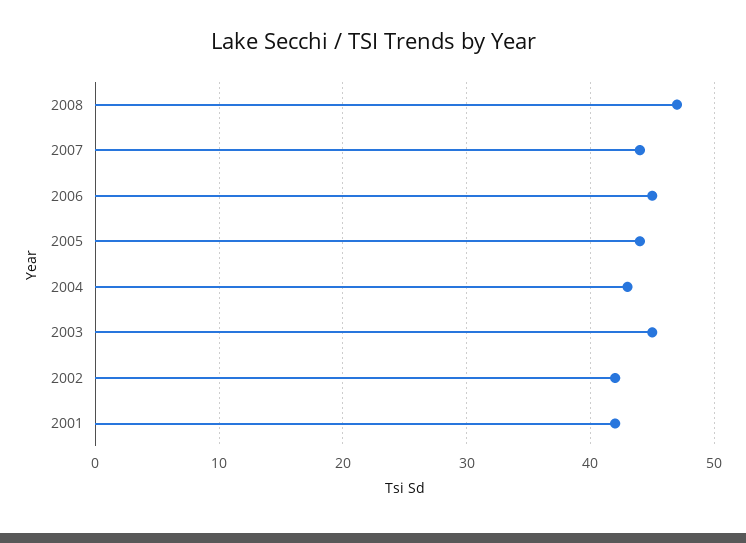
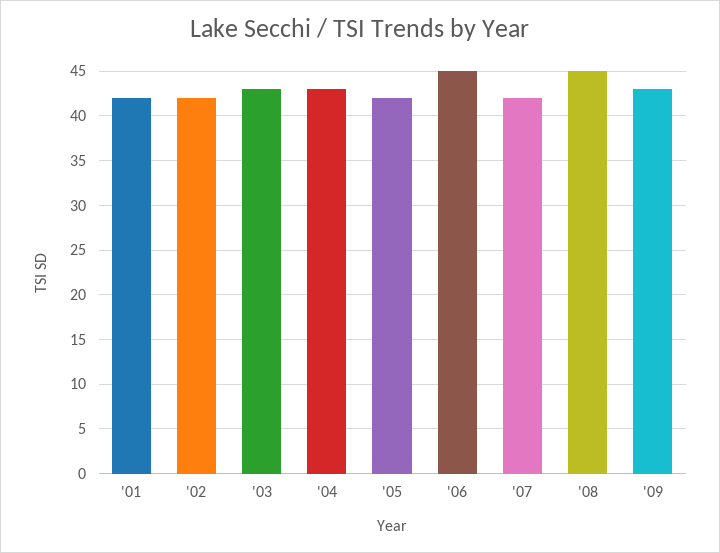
2008: 47 -> 45
2007: 44 -> 42
2005: 44 -> 42
2003: 45 -> 43
'09: none -> 43

